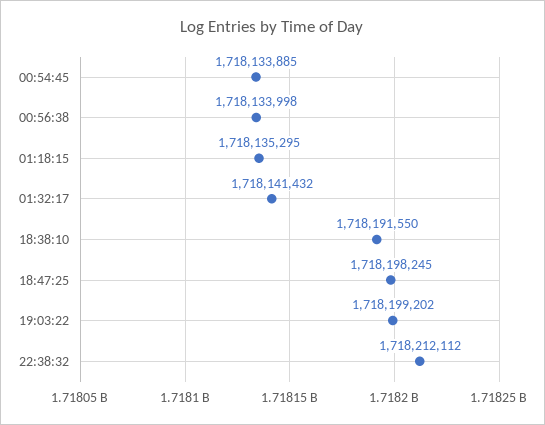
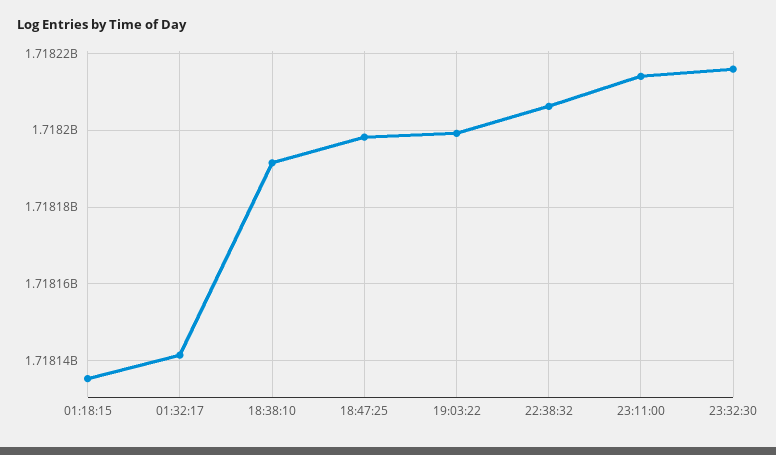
00:54:45: 1718133885 -> none
00:56:38: 1718133998 -> none
22:38:32: 1718212112 -> 1718206000
23:11:00: none -> 1718214000
23:32:30: none -> 1718216000

